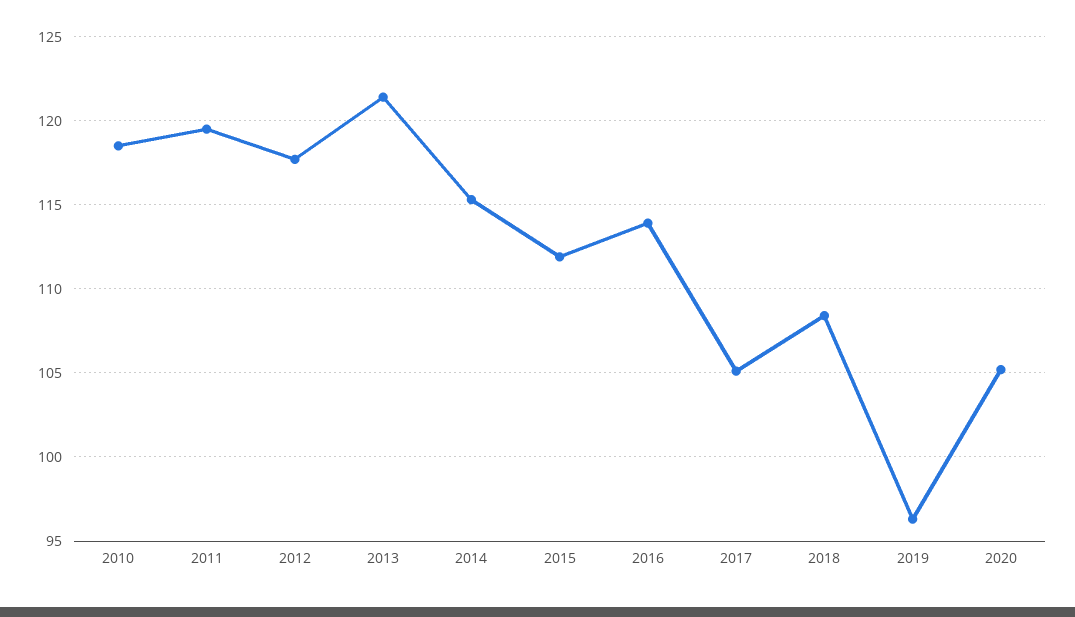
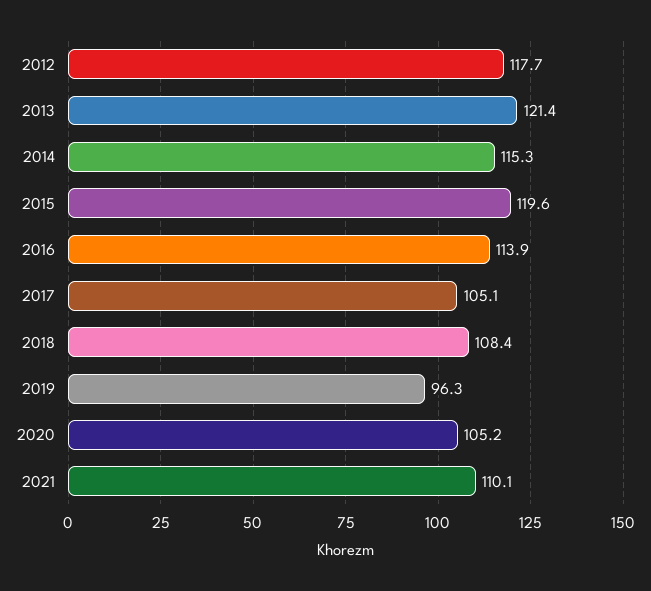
2010: 118.5 -> none
2011: 119.5 -> none
2015: 112 -> 119.6
2021: none -> 110.1

